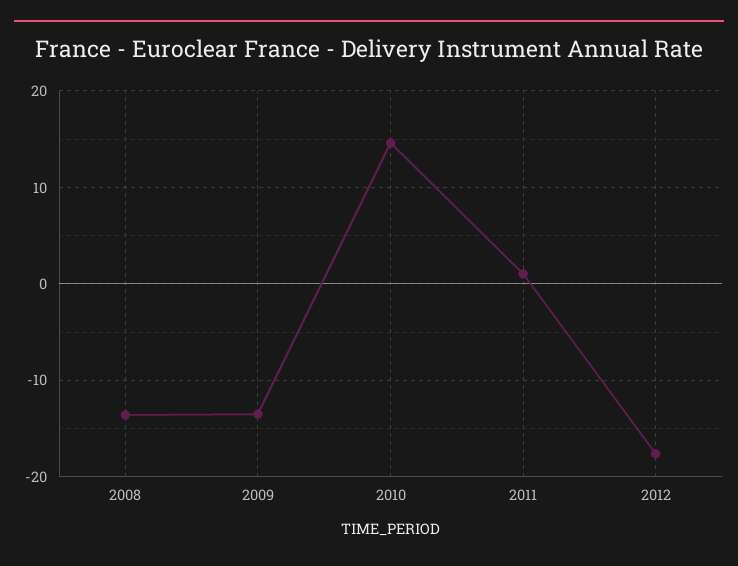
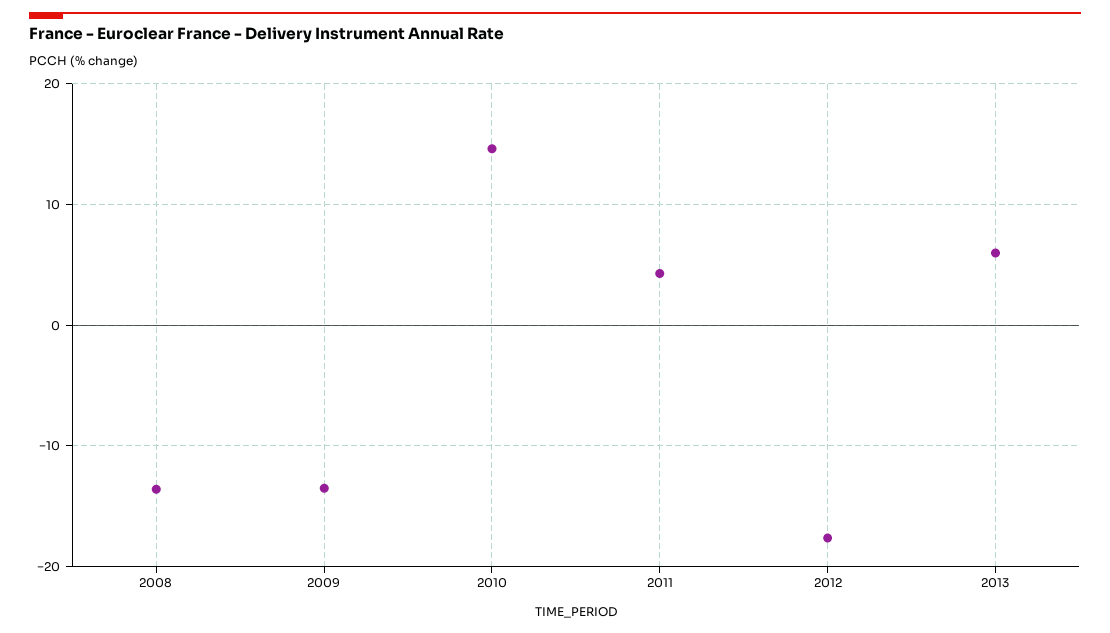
2011: 1 -> 4
2013: none -> 6

